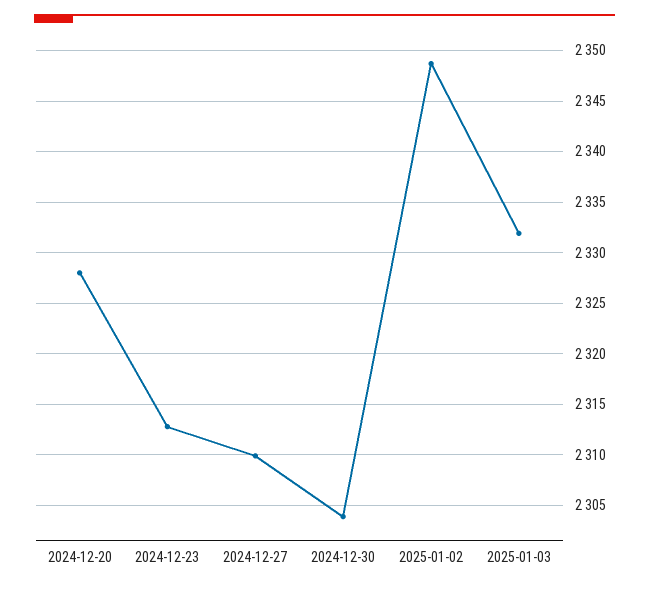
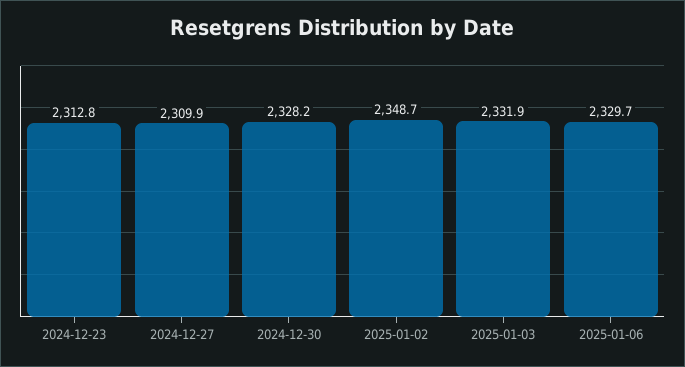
2024-12-20: 2328 -> none
2024-12-30: 2304 -> 2328.2
2025-01-06: none -> 2329.7

